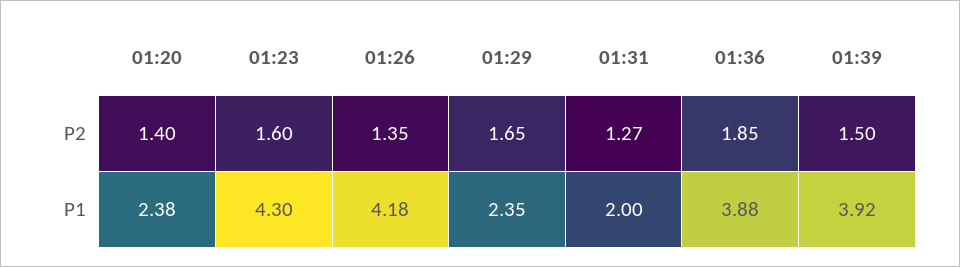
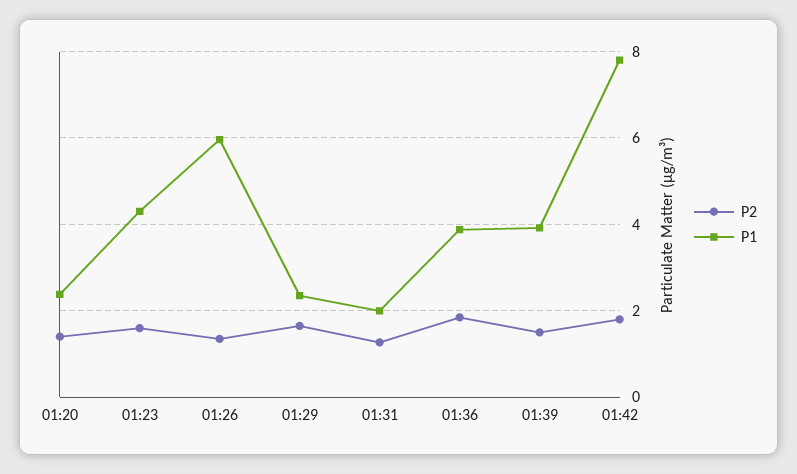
P1, 01:26: 4.18 -> 6
P2, 01:42: none -> 1.8
P1, 01:42: none -> 7.8

